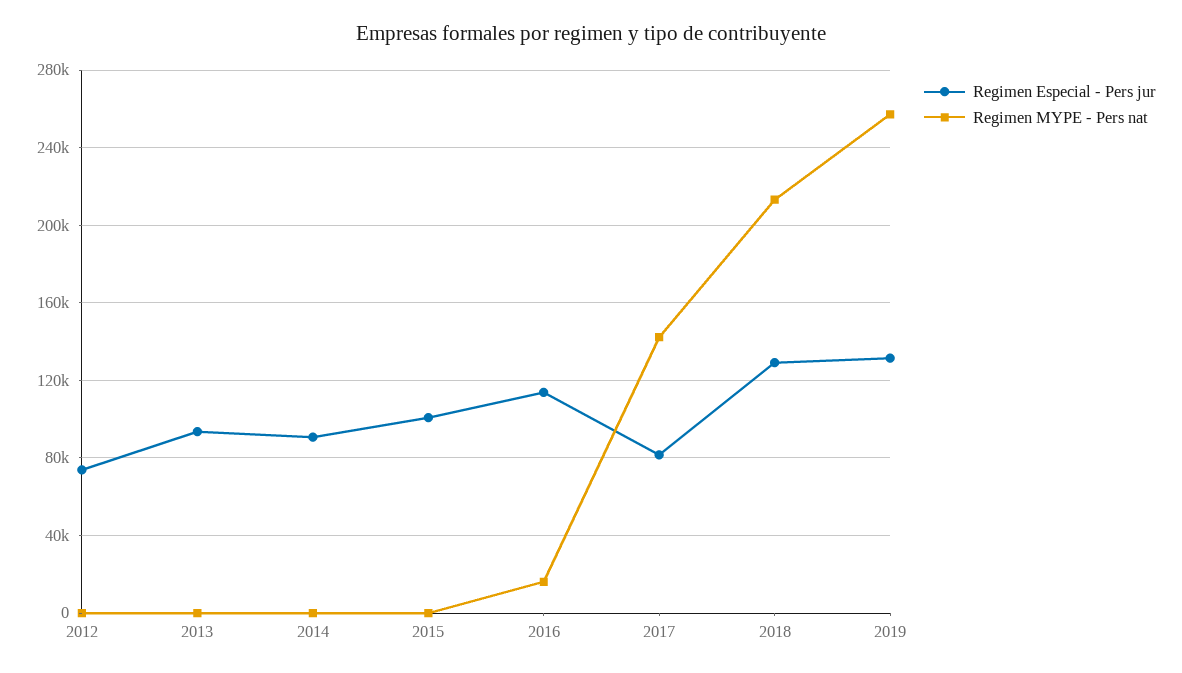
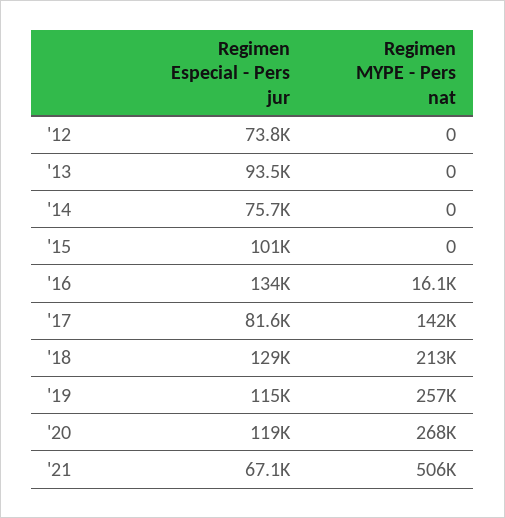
Regimen Especial - Pers jur, 2014: 90000 -> 75700
Regimen Especial - Pers jur, 2016: 115000 -> 134000
Regimen Especial - Pers jur, 2019: 130000 -> 115000
Regimen Especial - Pers jur, '20: none -> 119000
Regimen MYPE - Pers nat, '20: none -> 268000
Regimen Especial - Pers jur, '21: none -> 67100
Regimen MYPE - Pers nat, '21: none -> 506000

